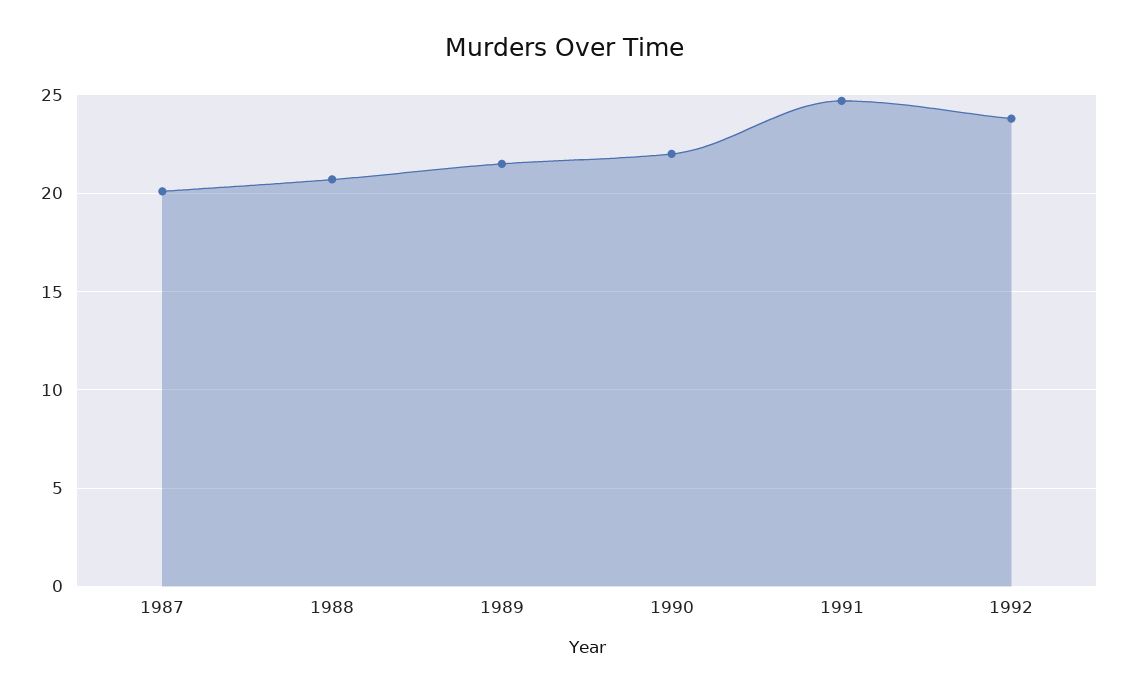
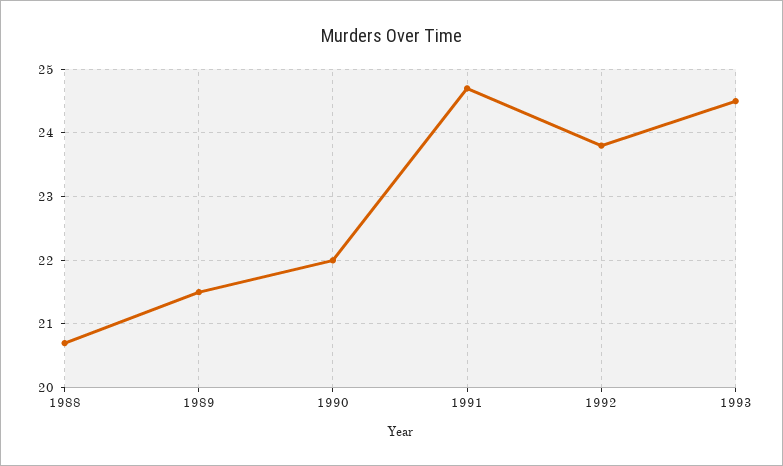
1987: 20 -> none
1993: none -> 24.5

